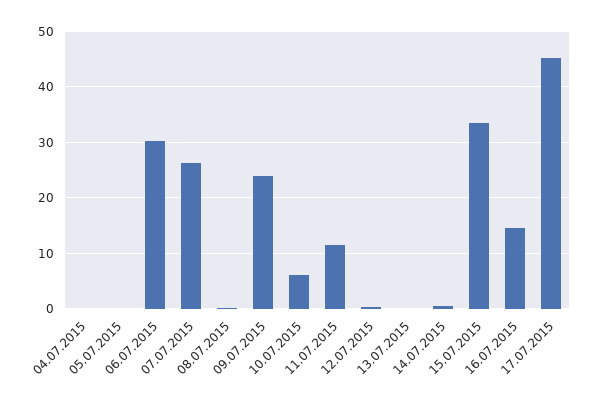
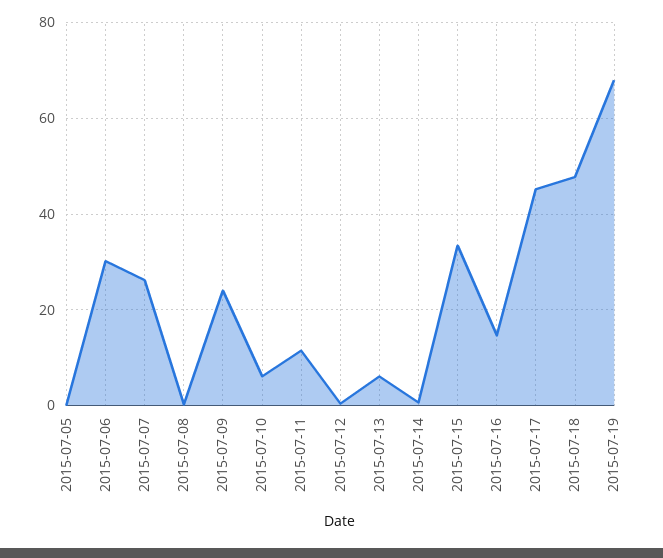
04.07.2015: 0 -> none
13.07.2015: 0 -> 6
2015-07-18: none -> 48
2015-07-19: none -> 68

